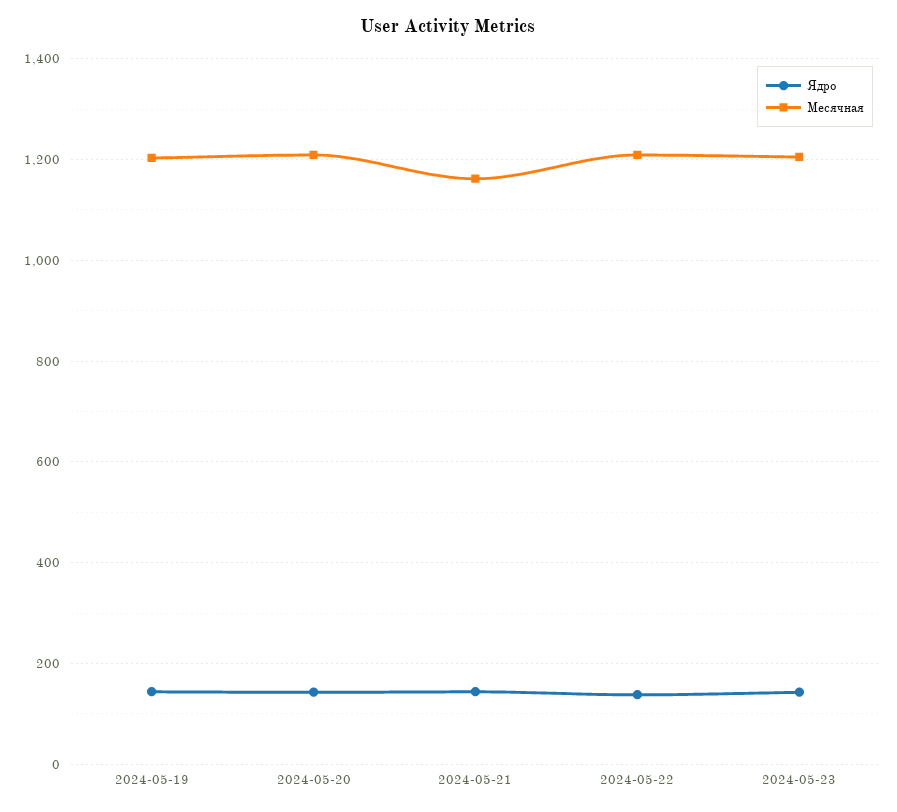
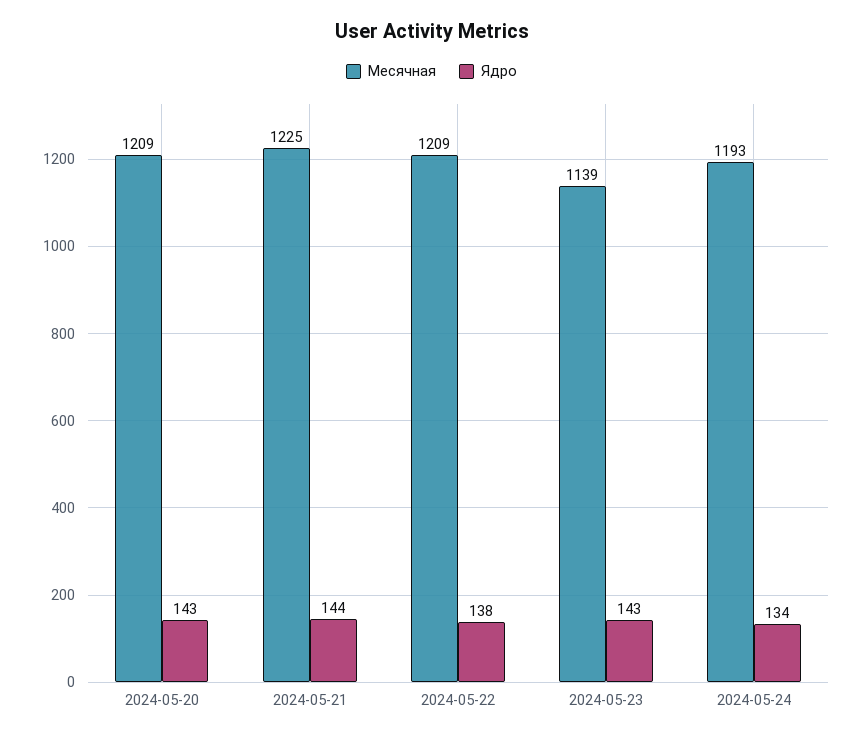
Ядро, 2024-05-19: 140 -> none
Месячная, 2024-05-19: 1200 -> none
Месячная, 2024-05-21: 1160 -> 1225
Месячная, 2024-05-23: 1200 -> 1139
Месячная, 2024-05-24: none -> 1193
Ядро, 2024-05-24: none -> 134

